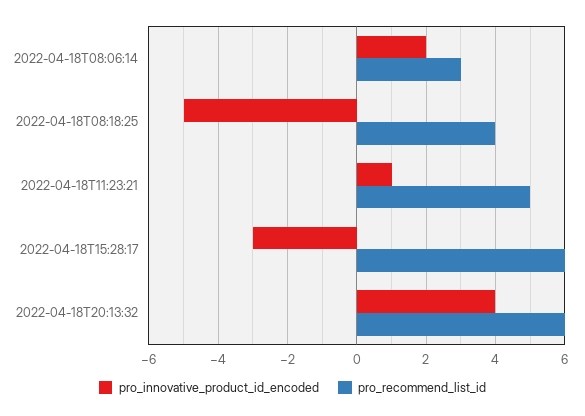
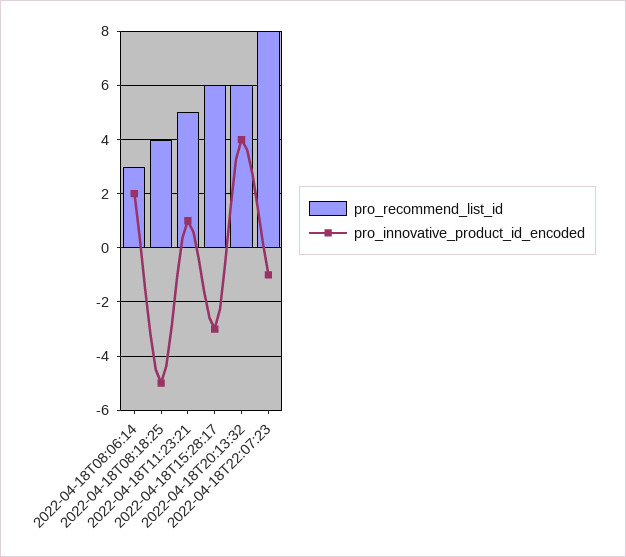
pro_recommend_list_id, 2022-04-18T22:07:23: none -> 8
pro_innovative_product_id_encoded, 2022-04-18T22:07:23: none -> -1

